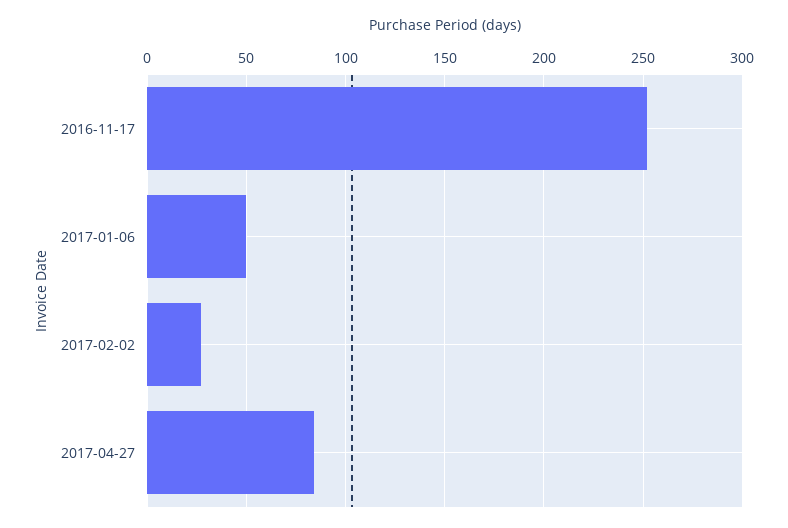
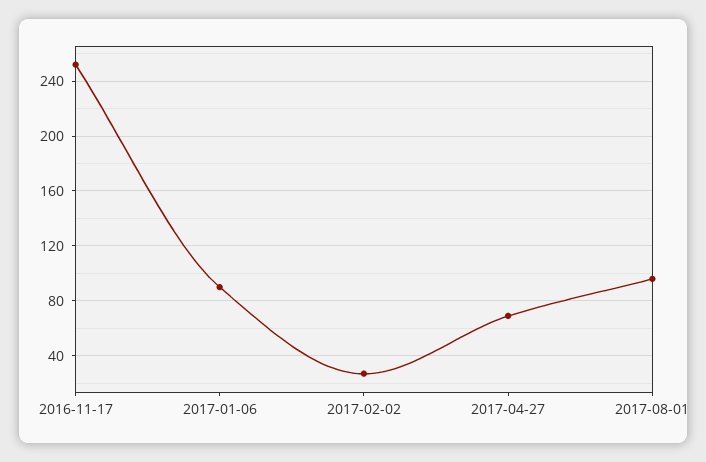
2017-01-06: 50 -> 90
2017-04-27: 85 -> 70
2017-08-01: none -> 95

